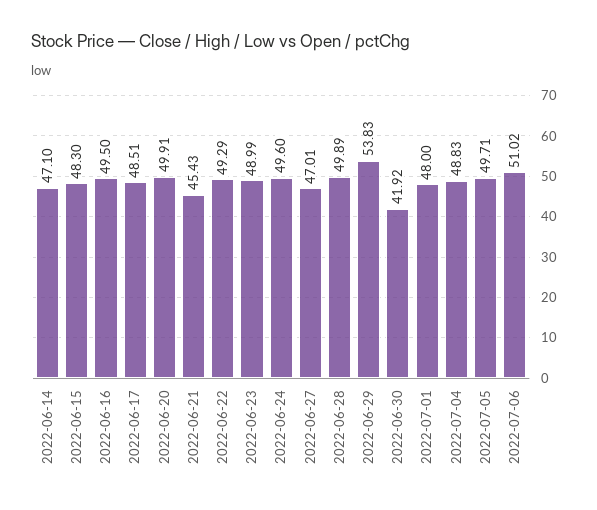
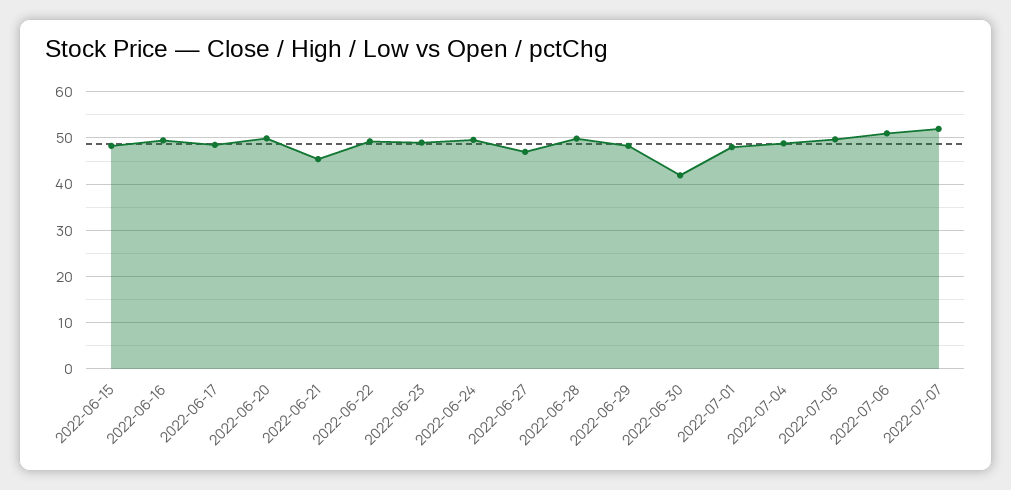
2022-06-14: 47.1 -> none
2022-06-29: 53.83 -> 48
2022-07-07: none -> 52

